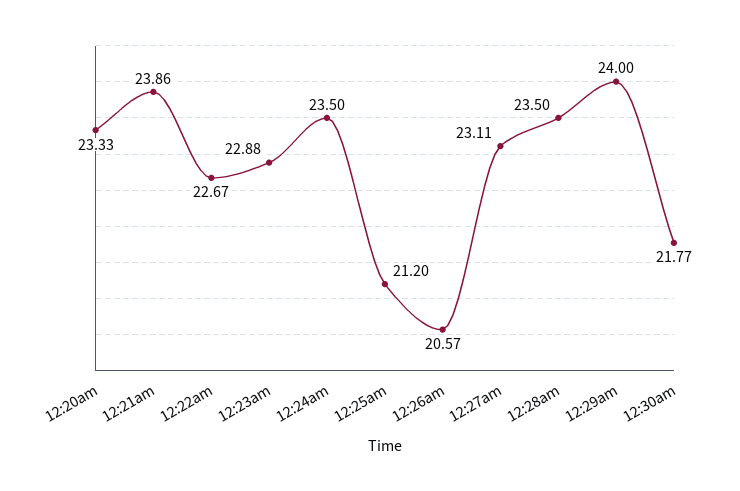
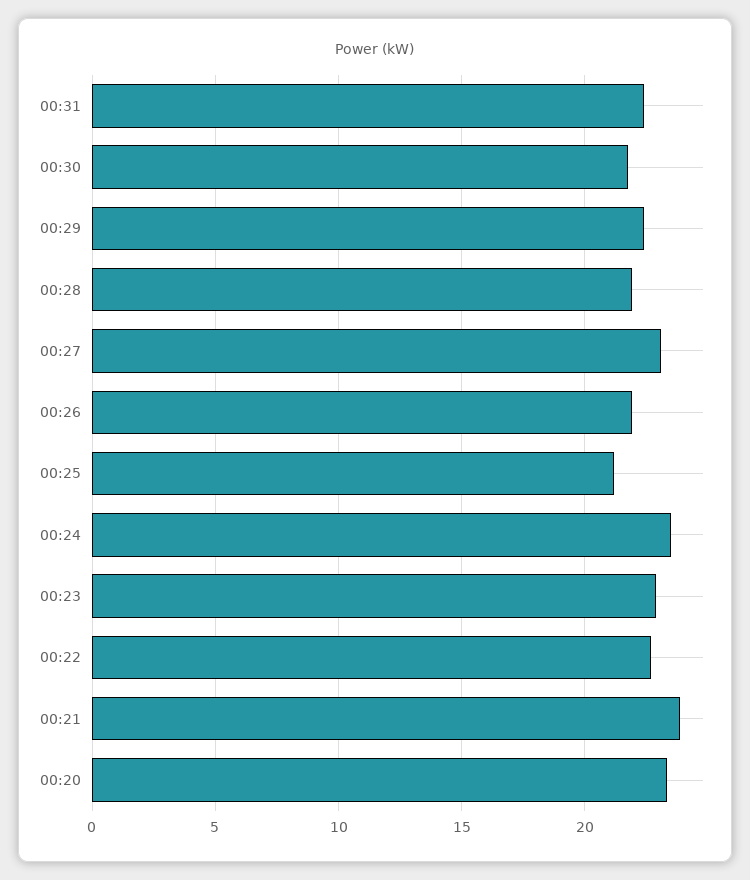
12:26am: 20.57 -> 22
12:28am: 23.5 -> 22
12:29am: 24 -> 22.5
00:31: none -> 22.5

